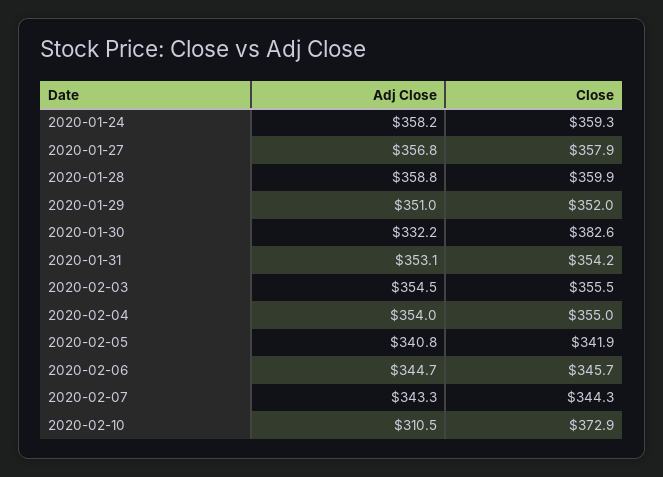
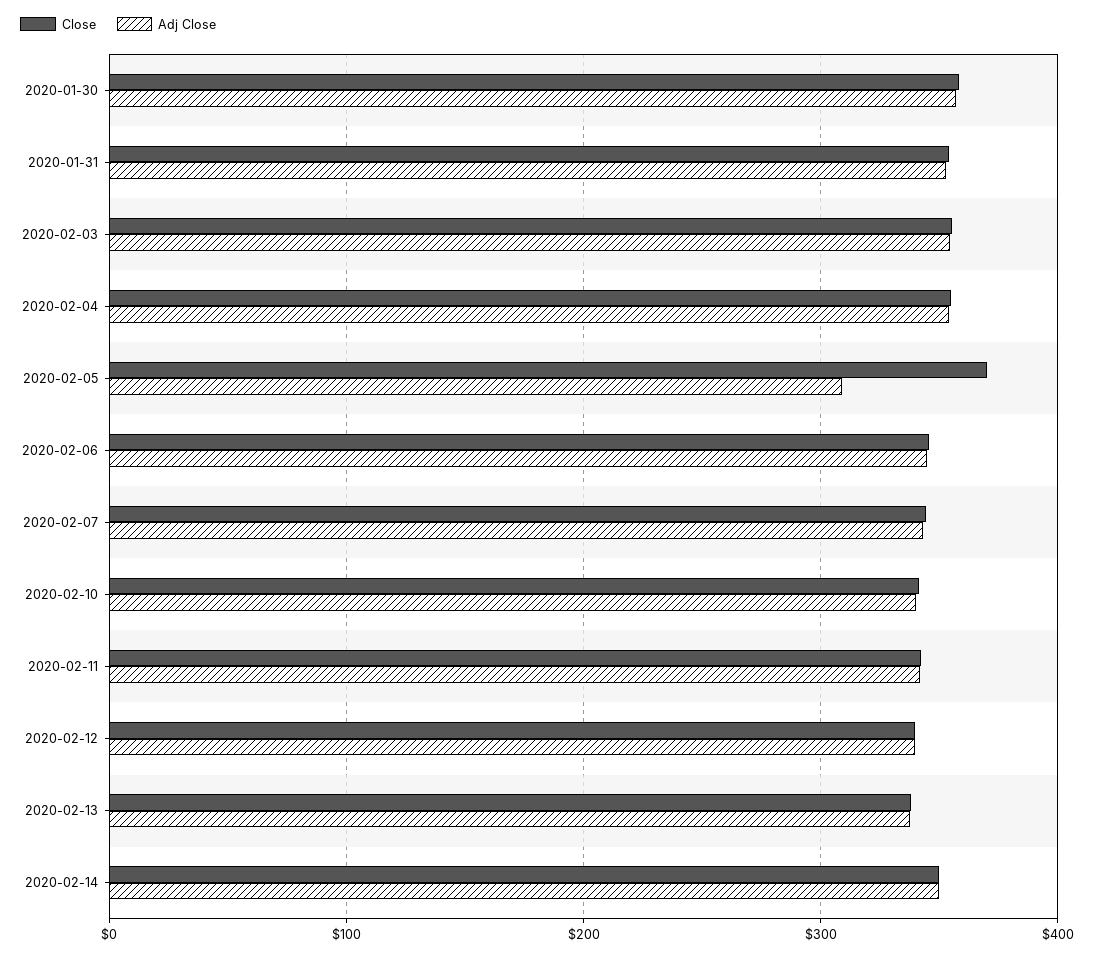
Adj Close, 2020-01-24: 358.2 -> none
Close, 2020-01-24: 359.3 -> none
Adj Close, 2020-01-27: 356.8 -> none
Close, 2020-01-27: 357.9 -> none
Adj Close, 2020-01-28: 358.8 -> none
Close, 2020-01-28: 359.9 -> none
Adj Close, 2020-01-29: 351 -> none
Close, 2020-01-29: 352 -> none
Adj Close, 2020-01-30: 332.2 -> 360
Close, 2020-01-30: 382.6 -> 360
Adj Close, 2020-02-05: 340.8 -> 310
Close, 2020-02-05: 341.9 -> 370
Adj Close, 2020-02-10: 310.5 -> 340
Close, 2020-02-10: 372.9 -> 340
Close, 2020-02-11: none -> 340
Adj Close, 2020-02-11: none -> 340
Close, 2020-02-12: none -> 340
Adj Close, 2020-02-12: none -> 340
Close, 2020-02-13: none -> 340
Adj Close, 2020-02-13: none -> 340
Close, 2020-02-14: none -> 350
Adj Close, 2020-02-14: none -> 350

